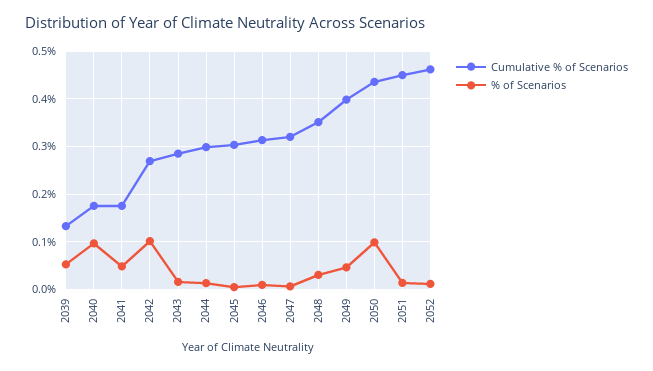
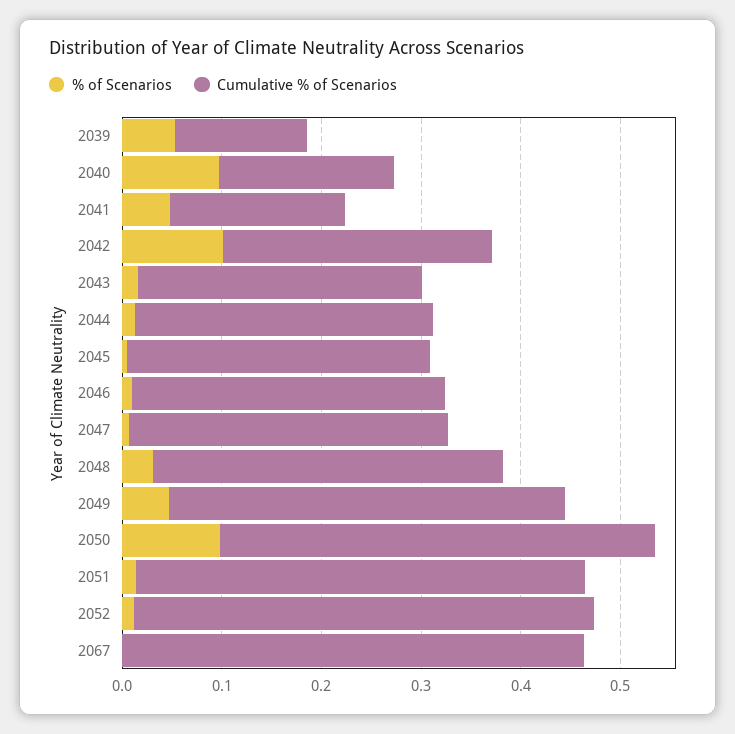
% of Scenarios, 2067: none -> 0
Cumulative % of Scenarios, 2067: none -> 0.46

